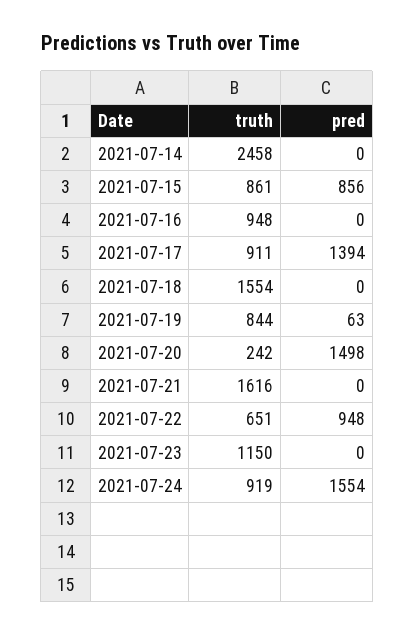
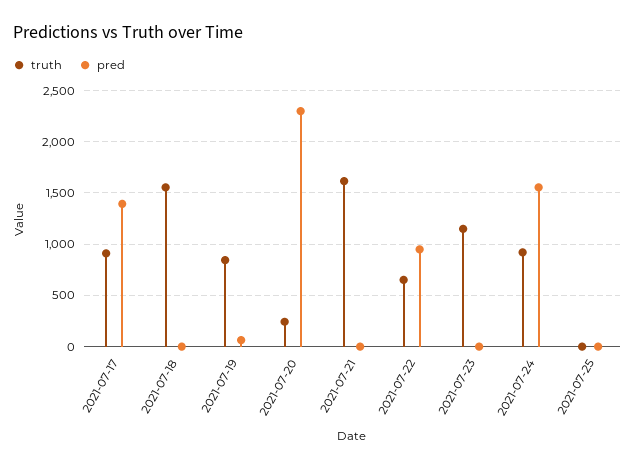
truth, 2021-07-14: 2458 -> none
pred, 2021-07-14: 0 -> none
truth, 2021-07-15: 861 -> none
pred, 2021-07-15: 856 -> none
truth, 2021-07-16: 948 -> none
pred, 2021-07-16: 0 -> none
pred, 2021-07-20: 1498 -> 2300
truth, 2021-07-25: none -> 0
pred, 2021-07-25: none -> 0

